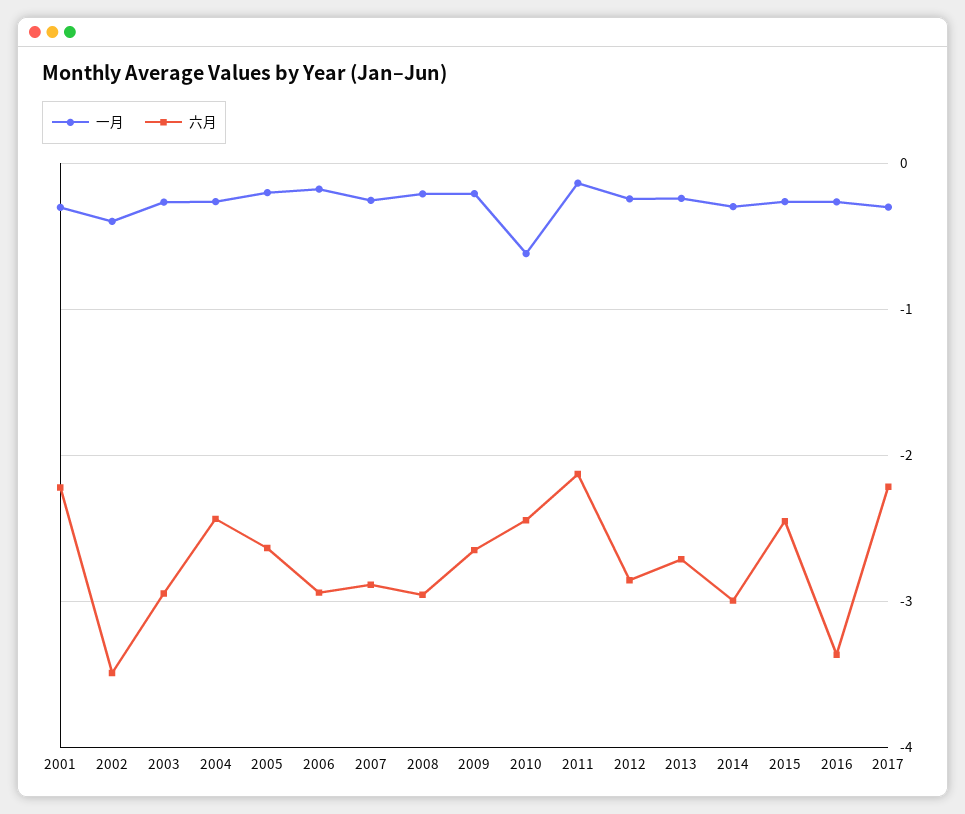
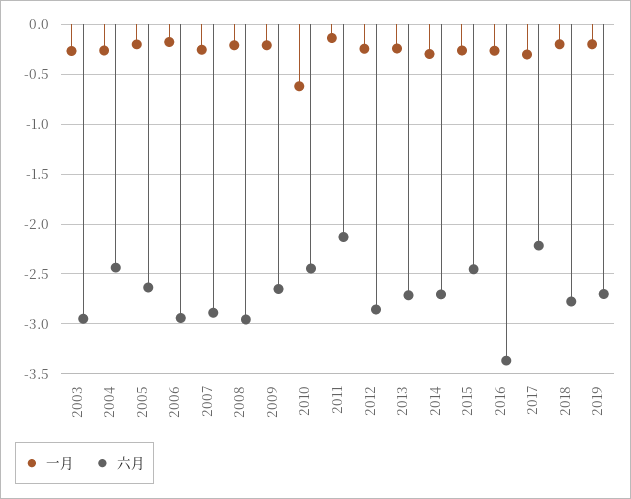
一月, 2001: -0.3 -> none
六月, 2001: -2.2 -> none
一月, 2002: -0.4 -> none
六月, 2002: -3.5 -> none
六月, 2014: -3 -> -2.7
一月, 2018: none -> -0.2
六月, 2018: none -> -2.8
一月, 2019: none -> -0.2
六月, 2019: none -> -2.7

